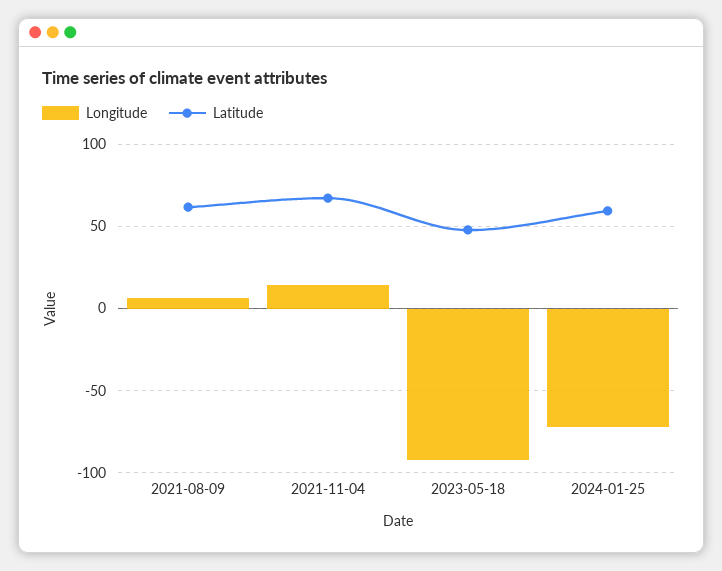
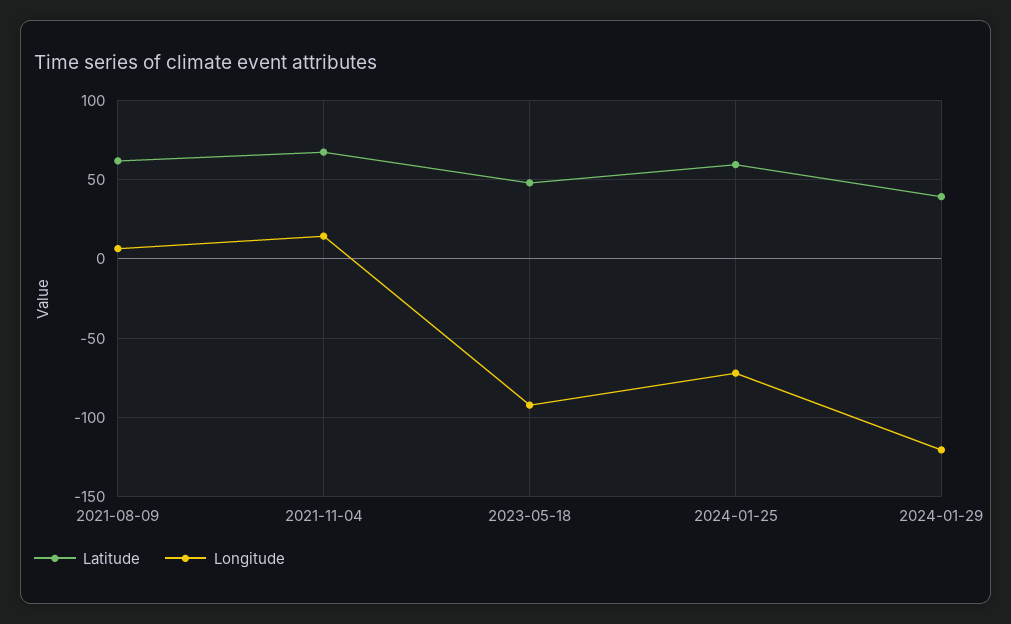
Latitude, 2024-01-29: none -> 40
Longitude, 2024-01-29: none -> -120

